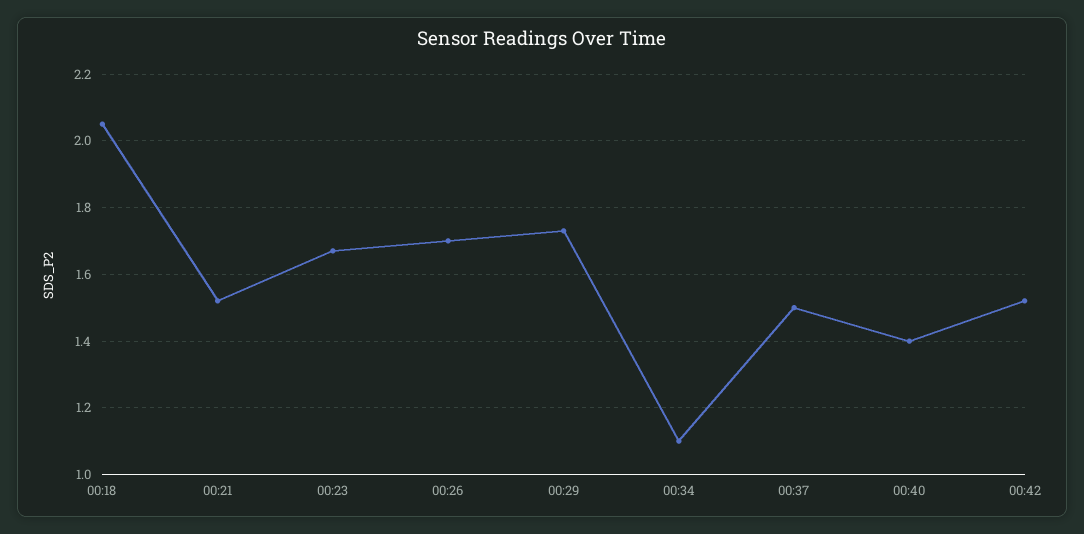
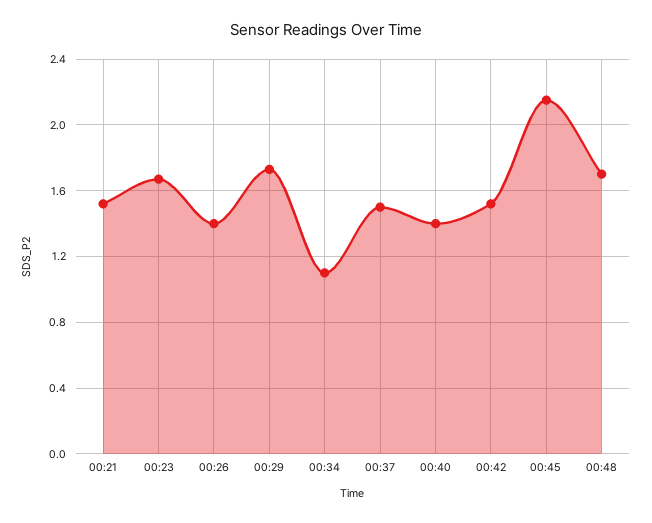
00:18: 2.05 -> none
00:26: 1.7 -> 1.4
00:45: none -> 2.15
00:48: none -> 1.7

